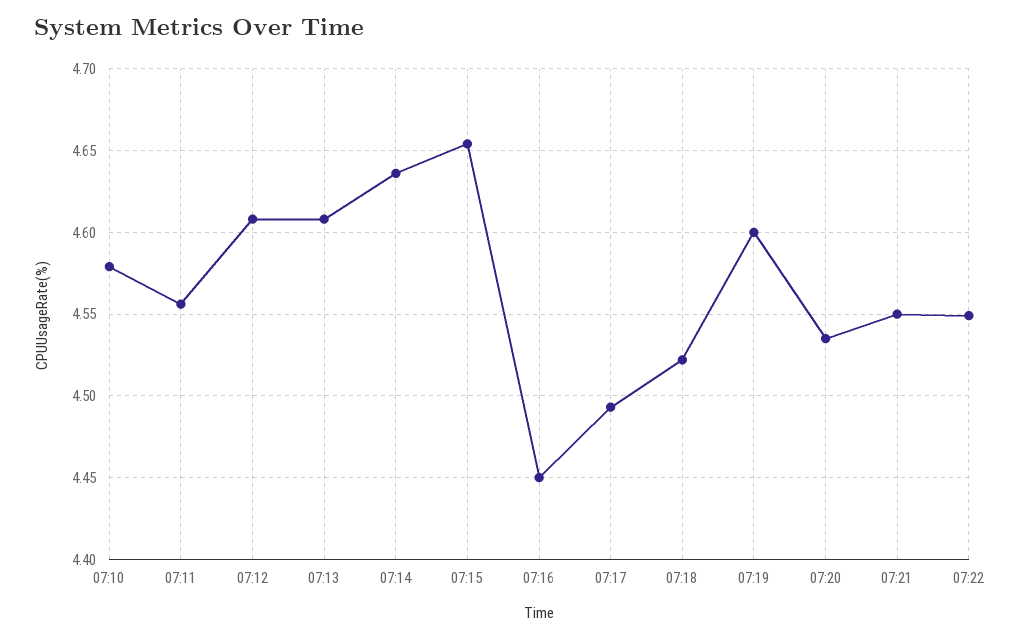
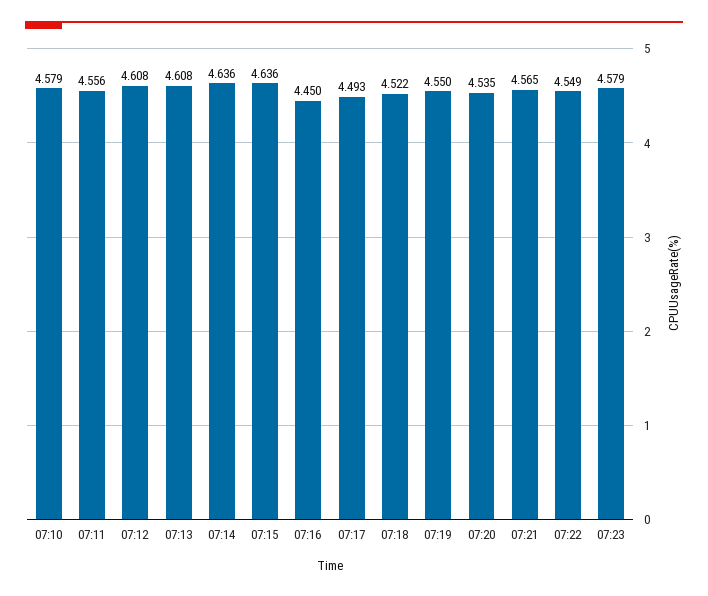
07:15: 4.655 -> 4.636
07:19: 4.6 -> 4.55
07:21: 4.55 -> 4.565
07:23: none -> 4.579

